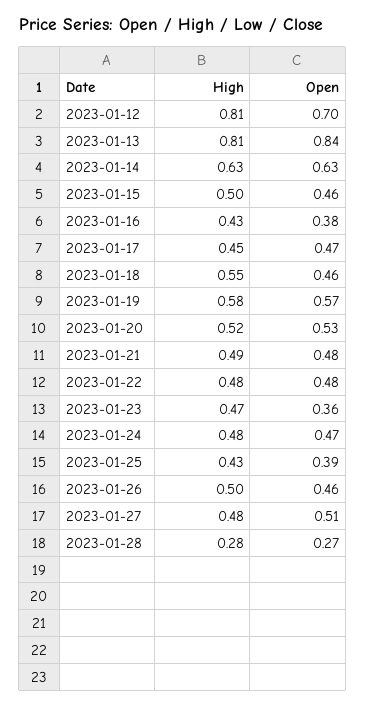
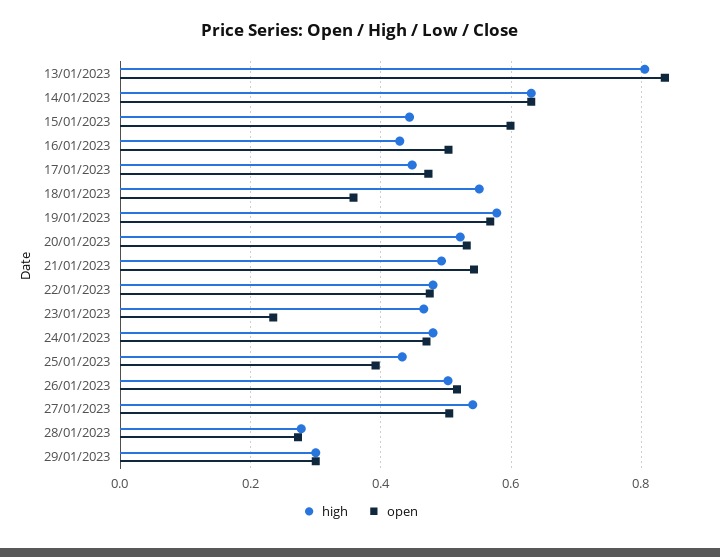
High, 2023-01-12: 0.81 -> none
Open, 2023-01-12: 0.7 -> none
High, 2023-01-15: 0.5 -> 0.44
Open, 2023-01-15: 0.46 -> 0.6
Open, 2023-01-16: 0.38 -> 0.5
Open, 2023-01-18: 0.46 -> 0.36
Open, 2023-01-21: 0.48 -> 0.54
Open, 2023-01-23: 0.36 -> 0.24
Open, 2023-01-26: 0.46 -> 0.52
High, 2023-01-27: 0.48 -> 0.54
High, 29/01/2023: none -> 0.3
Open, 29/01/2023: none -> 0.3

